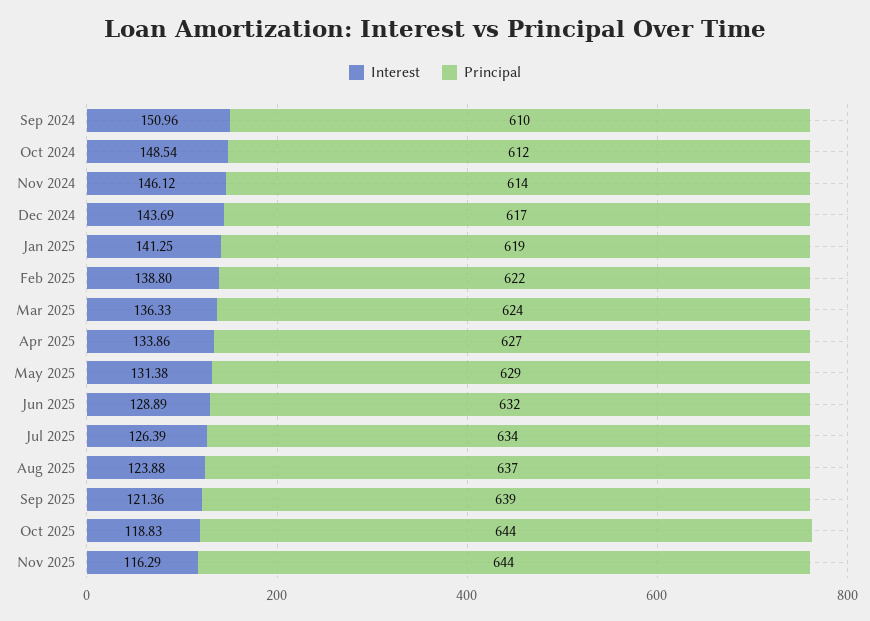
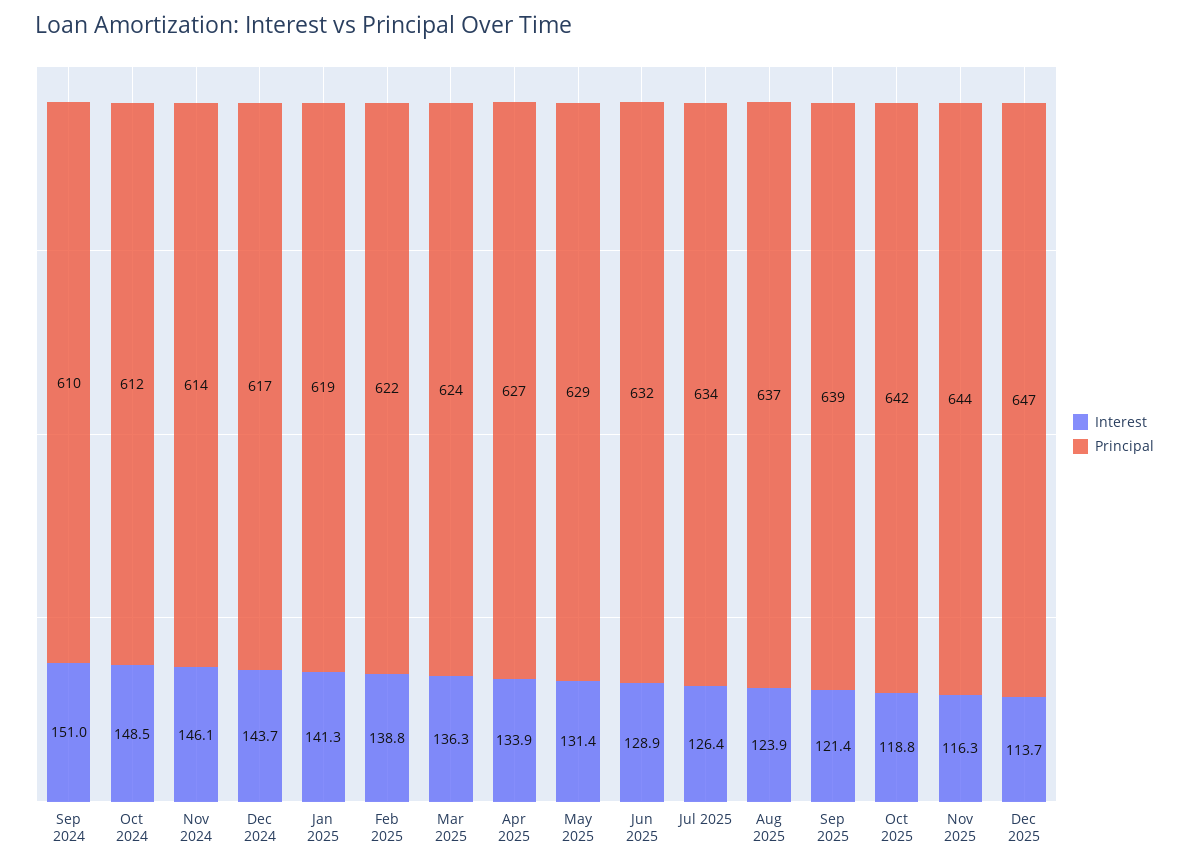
Principal, Oct 2025: 644 -> 642
Interest, Dec 2025: none -> 113.7
Principal, Dec 2025: none -> 647

